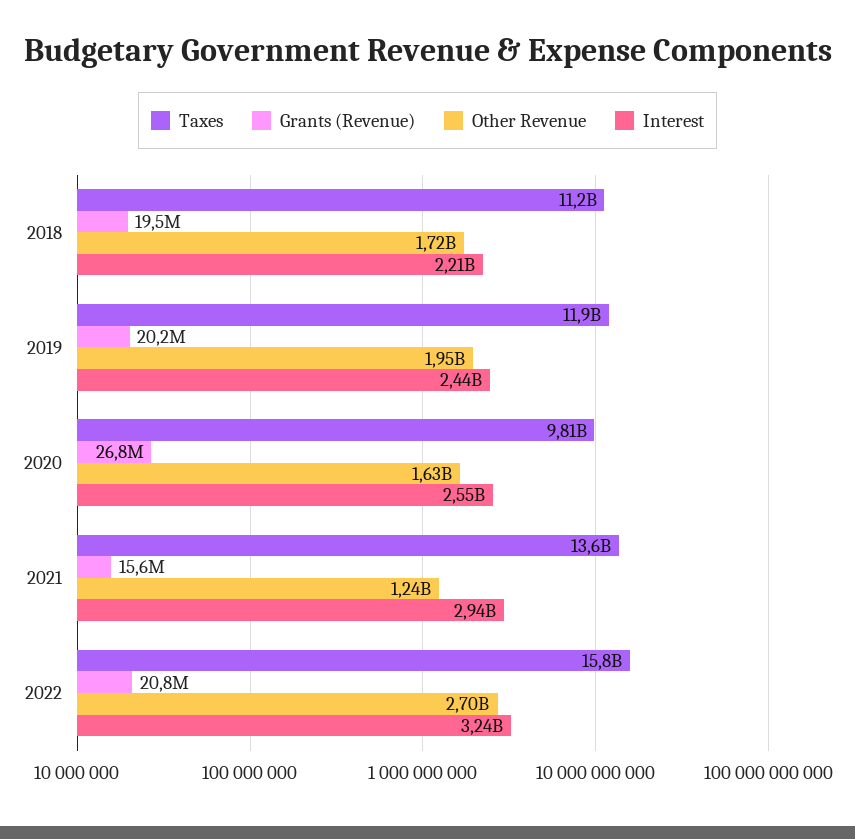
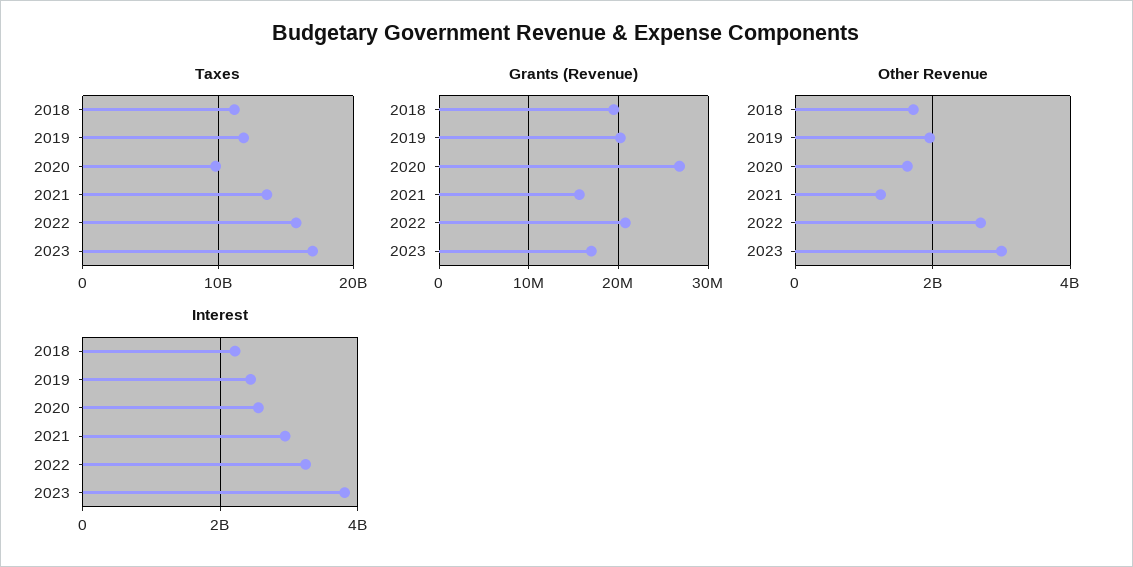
Taxes, 2023: none -> 17000000000
Grants (Revenue), 2023: none -> 17000000
Other Revenue, 2023: none -> 3000000000
Interest, 2023: none -> 3800000000

